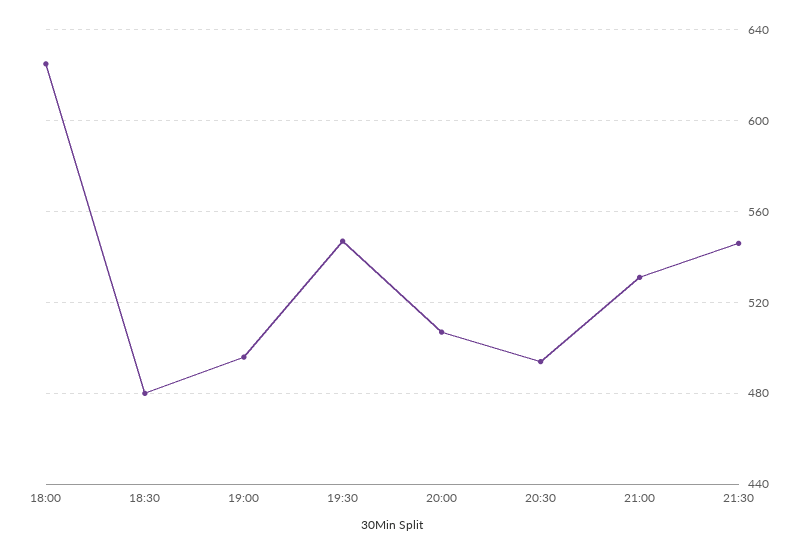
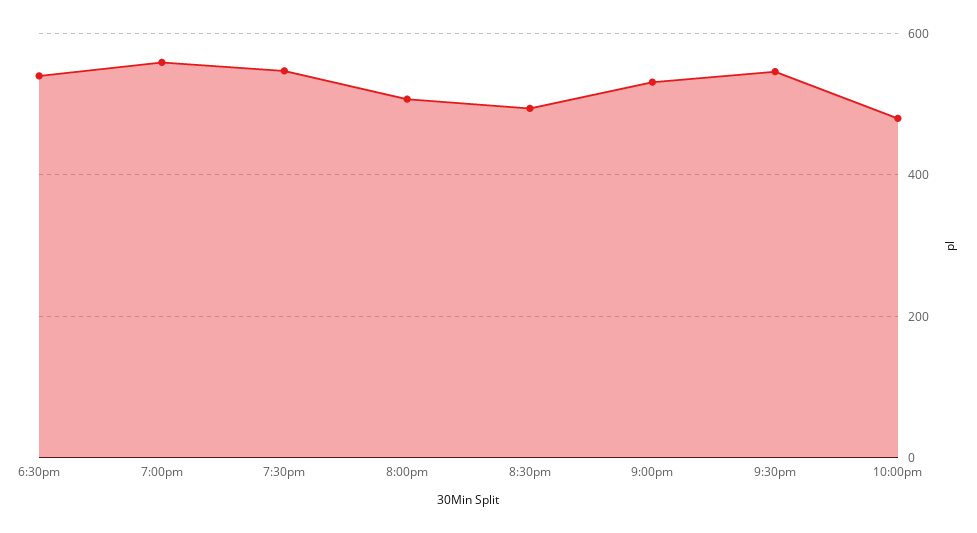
18:00: 625 -> none
18:30: 480 -> 540
19:00: 495 -> 560
10:00pm: none -> 480

